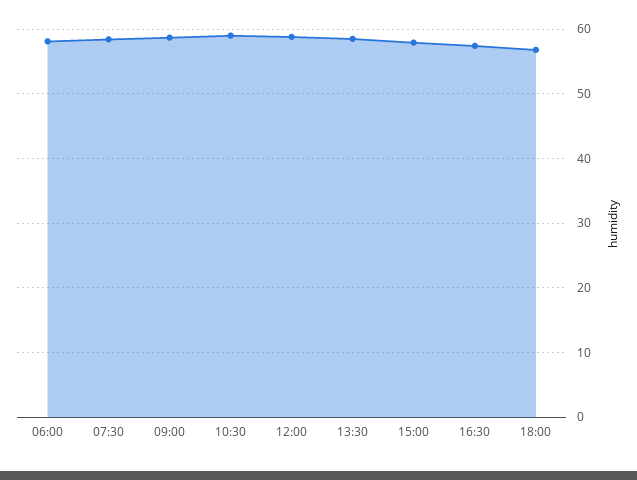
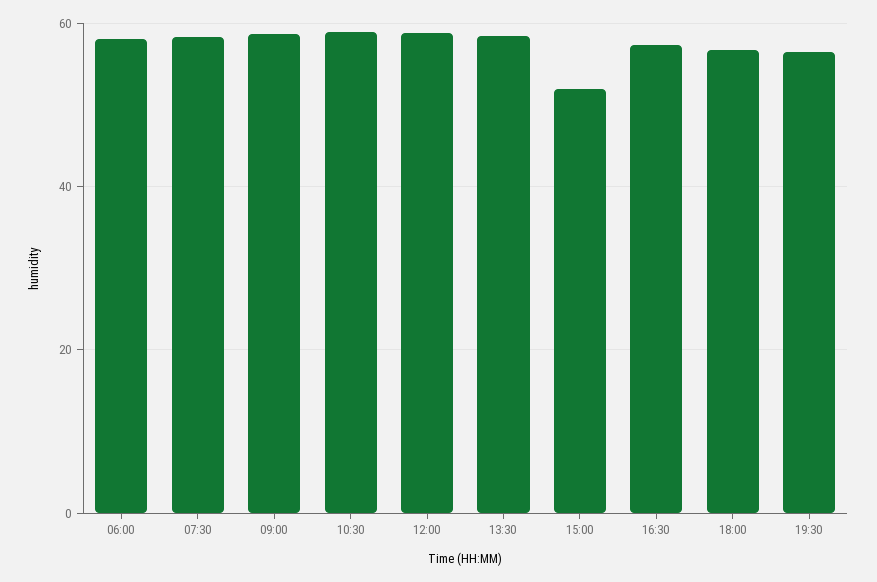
15:00: 58 -> 52
19:30: none -> 56

